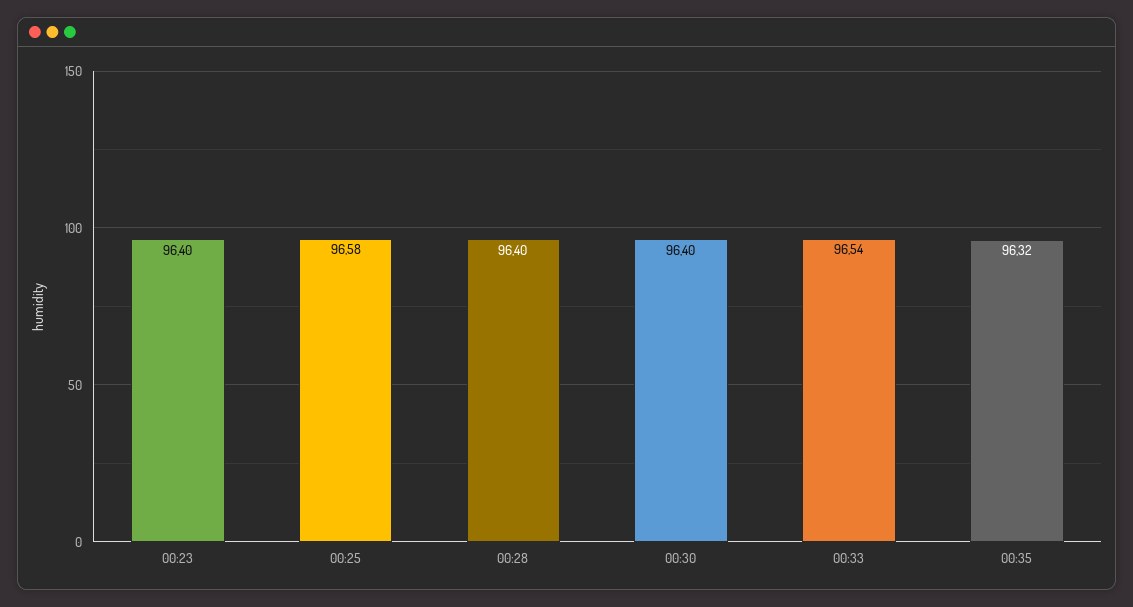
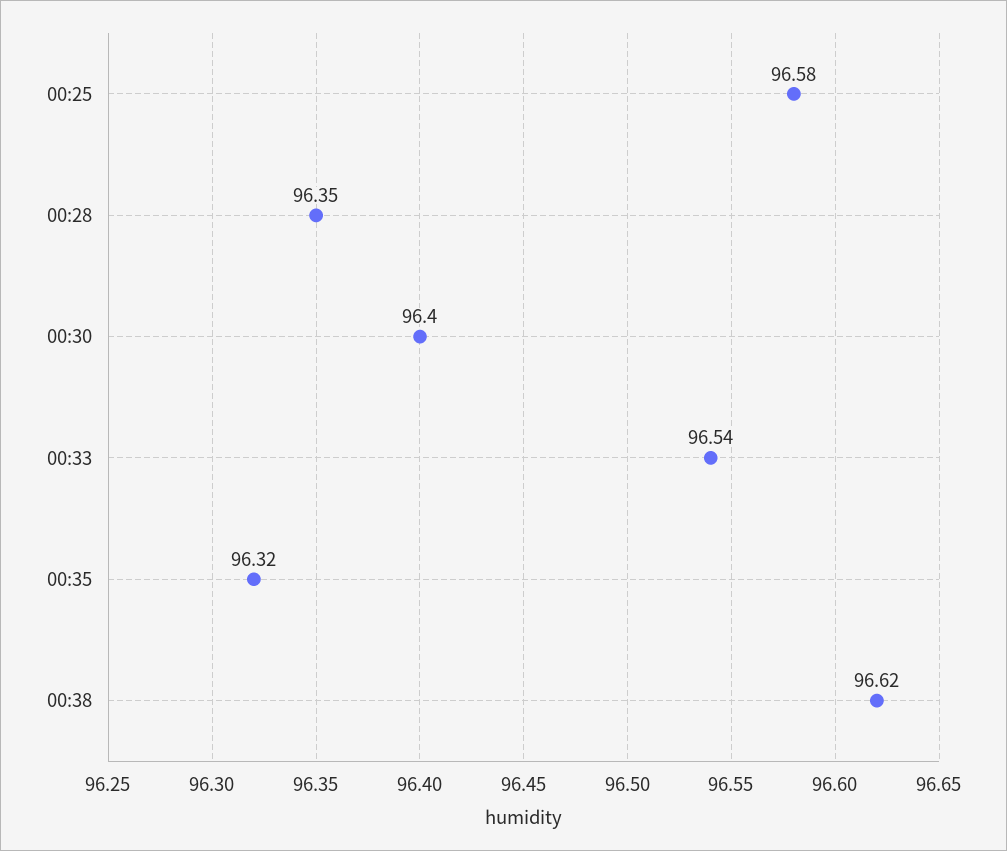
00:23: 96.4 -> none
00:28: 96.4 -> 96.35
00:38: none -> 96.62

